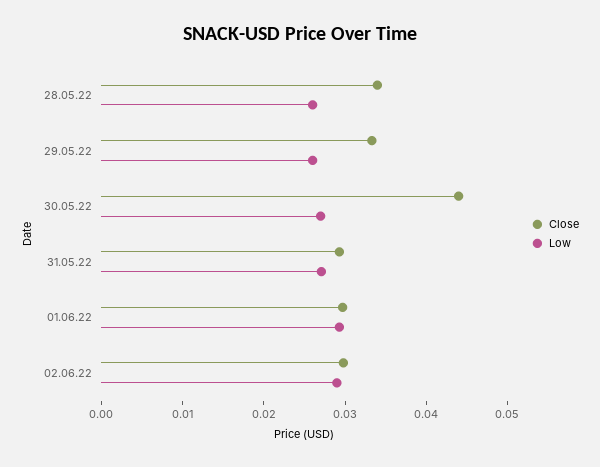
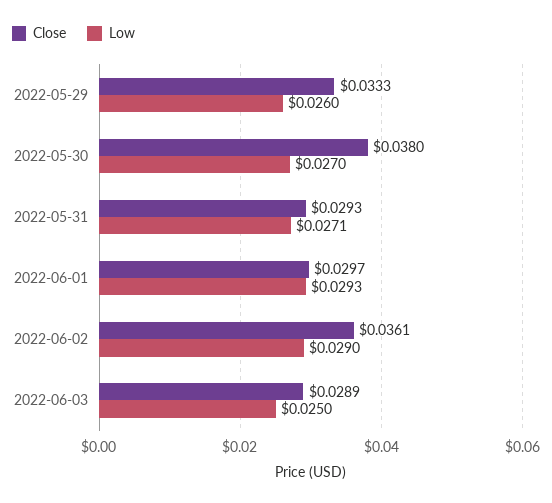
Close, 28.05.22: 0.034 -> none
Low, 28.05.22: 0.026 -> none
Close, 30.05.22: 0.044 -> 0.038
Close, 02.06.22: 0.03 -> 0.0361
Close, 2022-06-03: none -> 0.0289
Low, 2022-06-03: none -> 0.025

